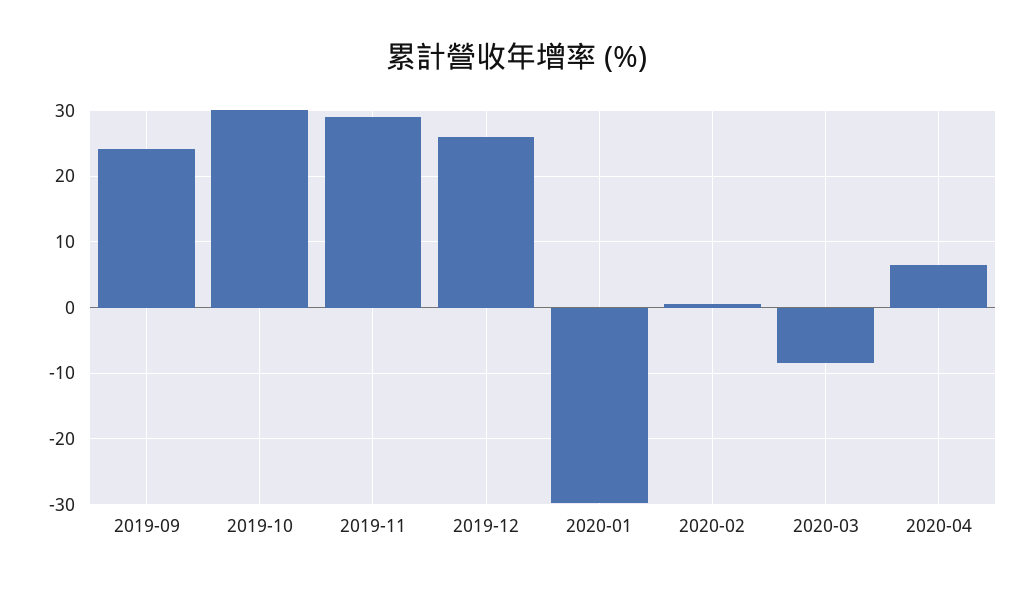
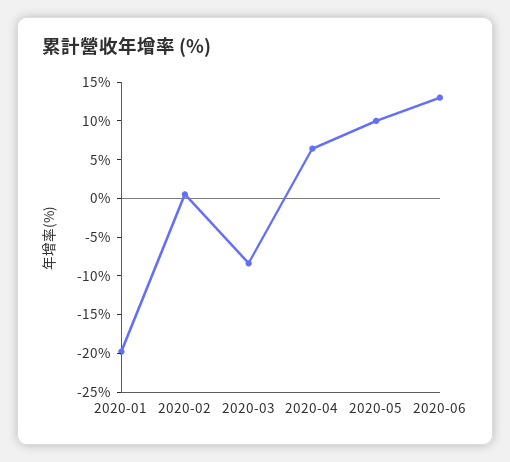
2019-09: 24 -> none
2019-10: 30 -> none
2019-11: 29 -> none
2019-12: 26 -> none
2020-01: -30 -> -20
2020-05: none -> 10
2020-06: none -> 12.5

